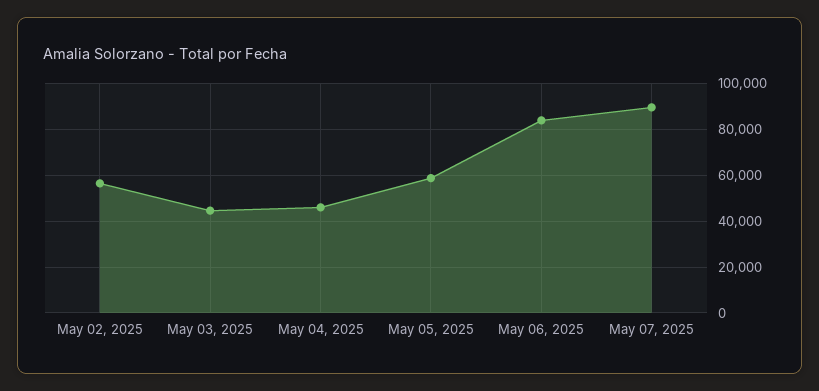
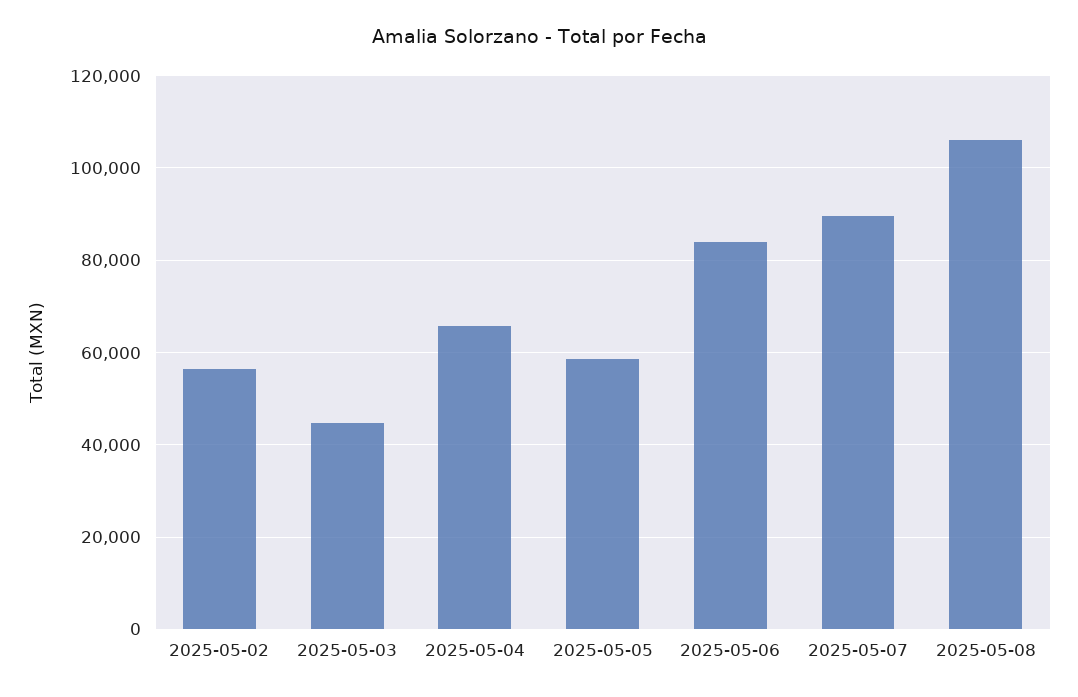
May 04, 2025: 45000 -> 66000
2025-05-08: none -> 106000

